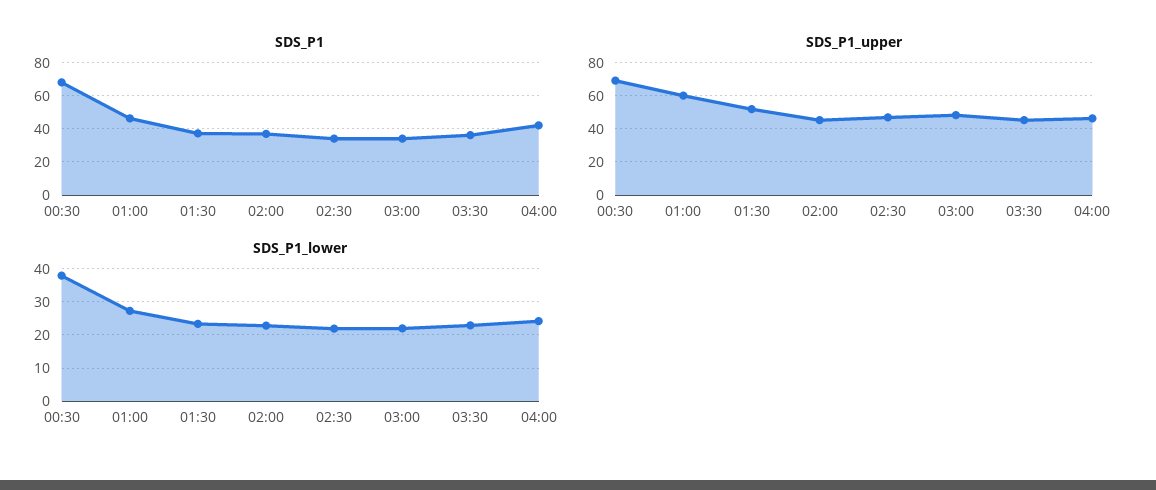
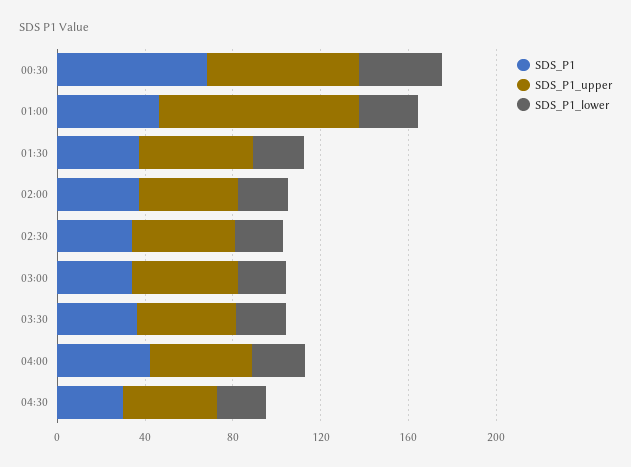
SDS_P1_upper, 01:00: 60 -> 90
SDS_P1, 04:30: none -> 30
SDS_P1_upper, 04:30: none -> 40
SDS_P1_lower, 04:30: none -> 20

